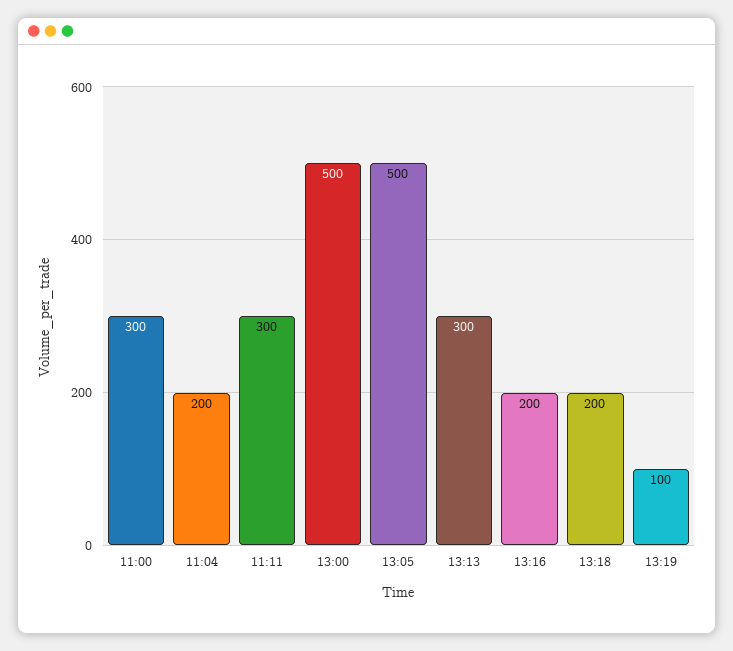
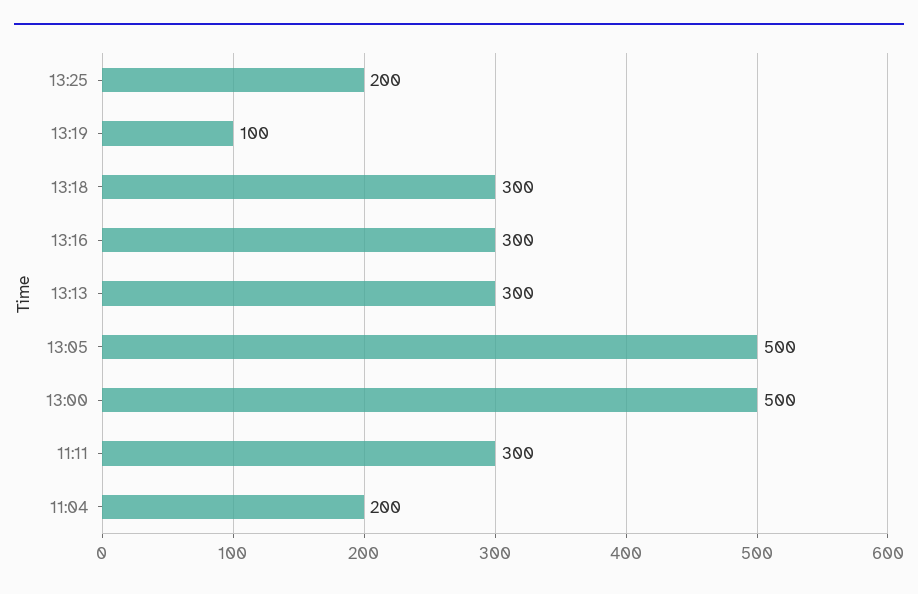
11:00: 300 -> none
13:16: 200 -> 300
13:18: 200 -> 300
13:25: none -> 200

